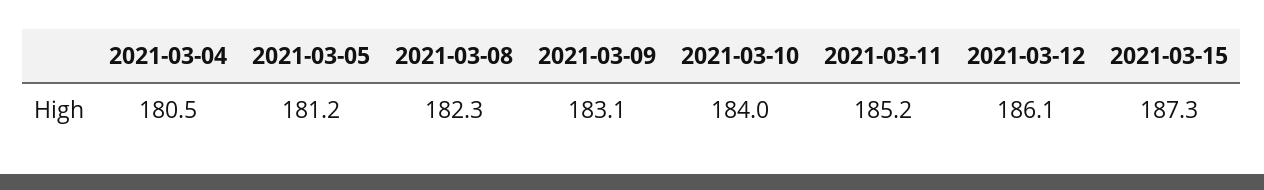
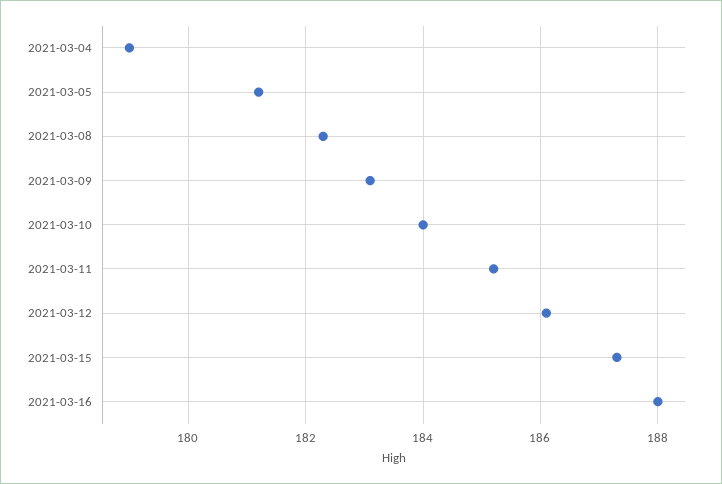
2021-03-04: 180.5 -> 179
2021-03-16: none -> 188

